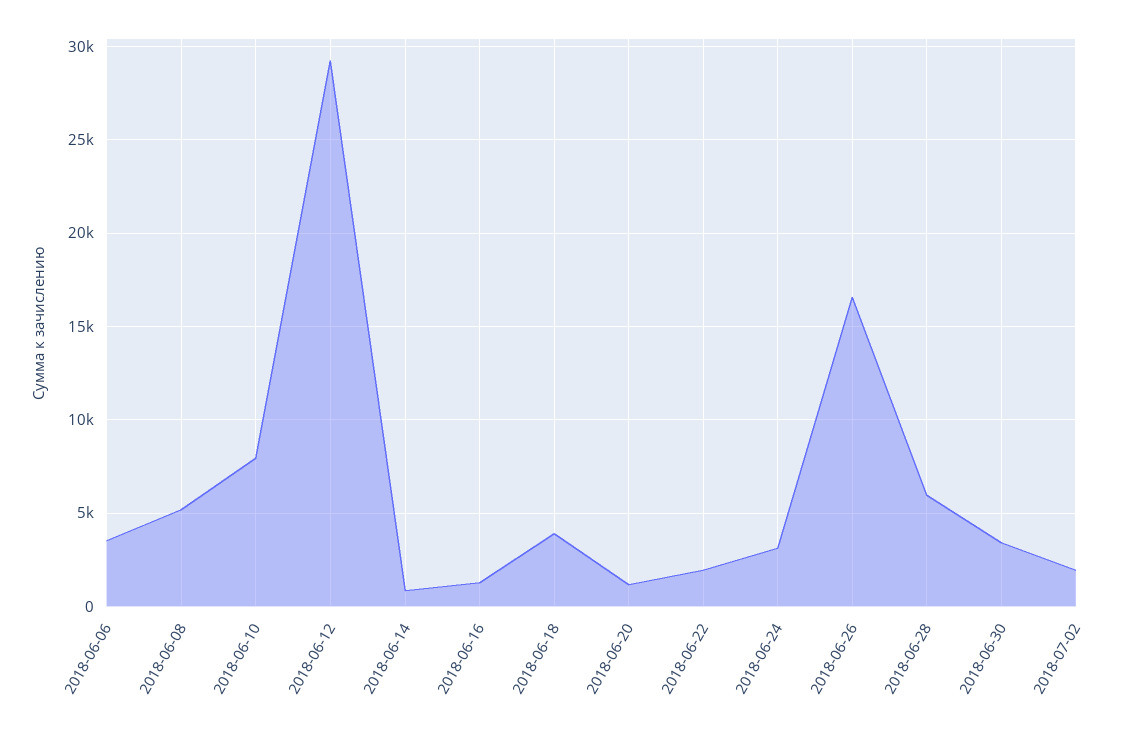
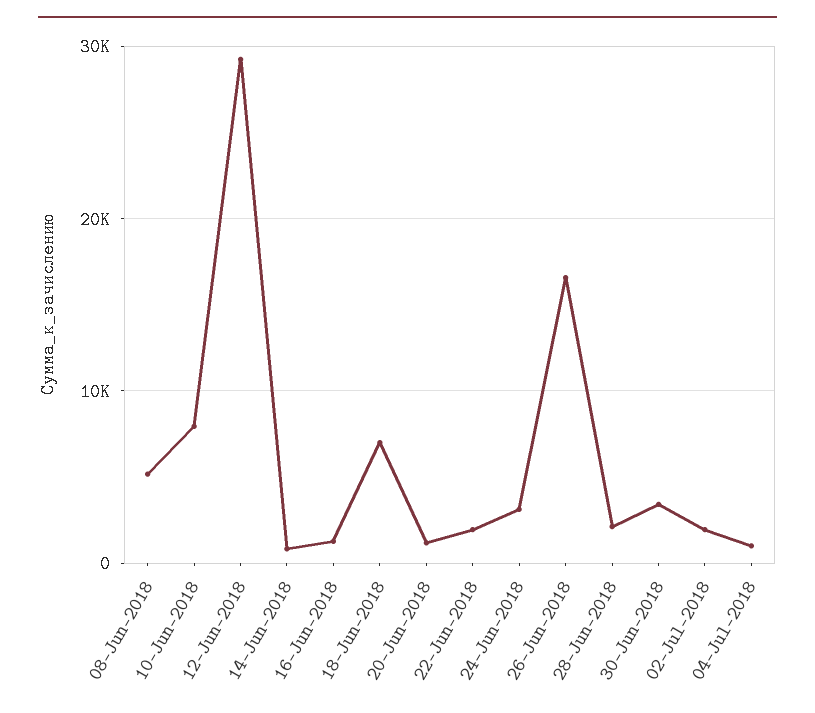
2018-06-06: 3500 -> none
2018-06-18: 4000 -> 7000
2018-06-28: 6000 -> 2000
04-Jul-2018: none -> 1000

